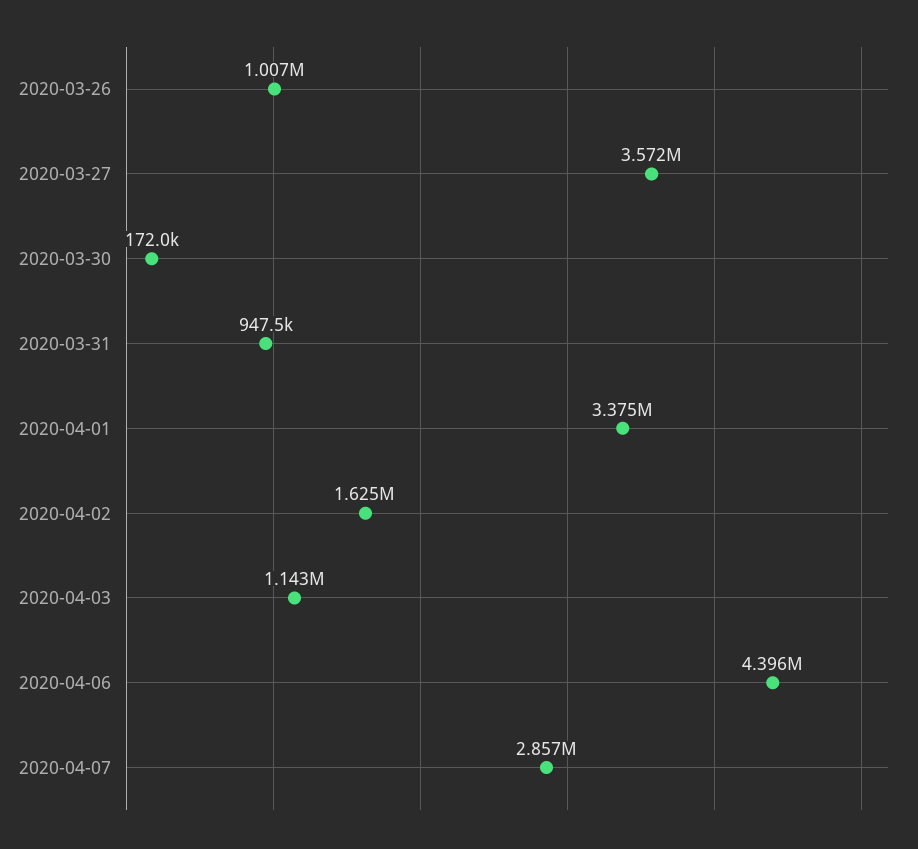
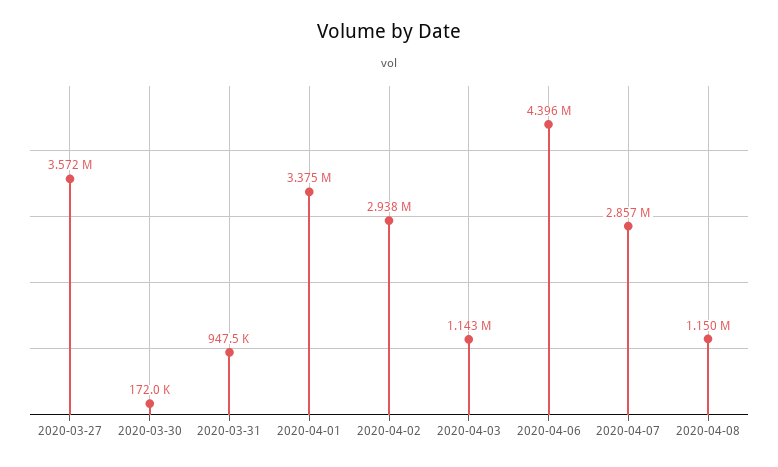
2020-03-26: 1007000 -> none
2020-04-02: 1625000 -> 2938000
2020-04-08: none -> 1150000

